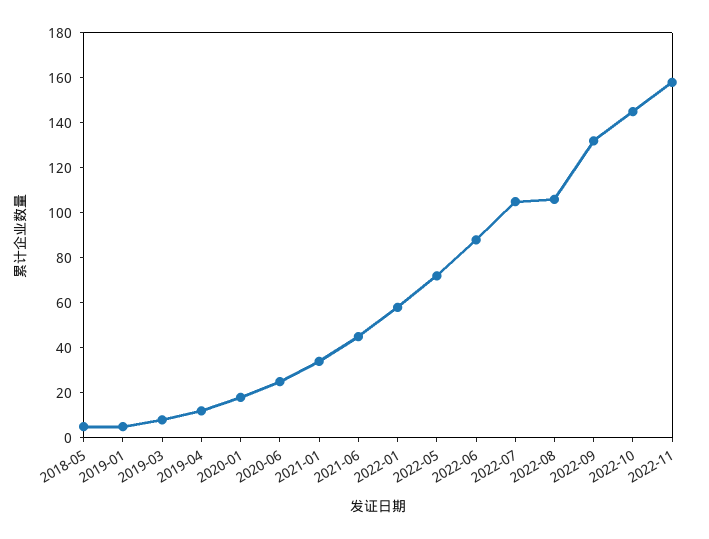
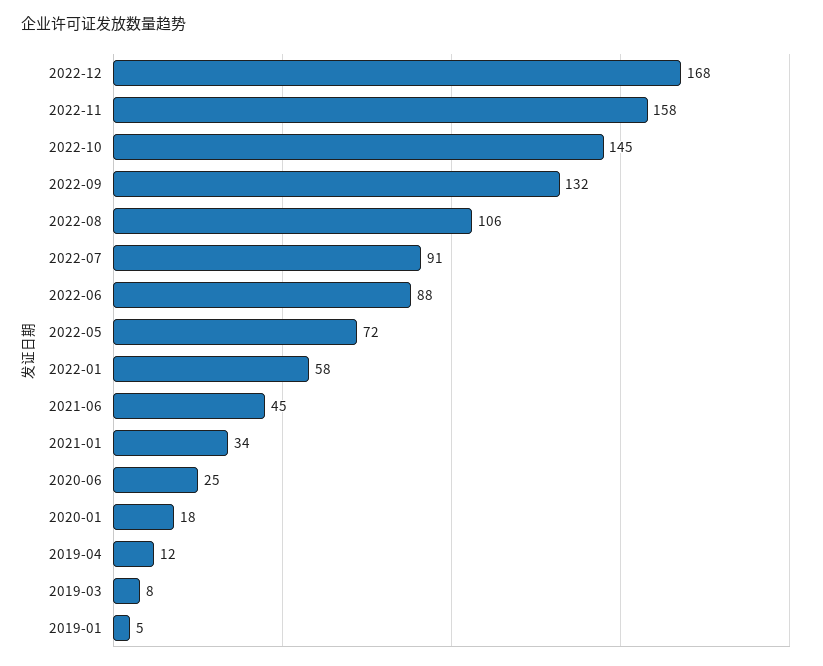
2018-05: 5 -> none
2022-07: 105 -> 91
2022-12: none -> 168

